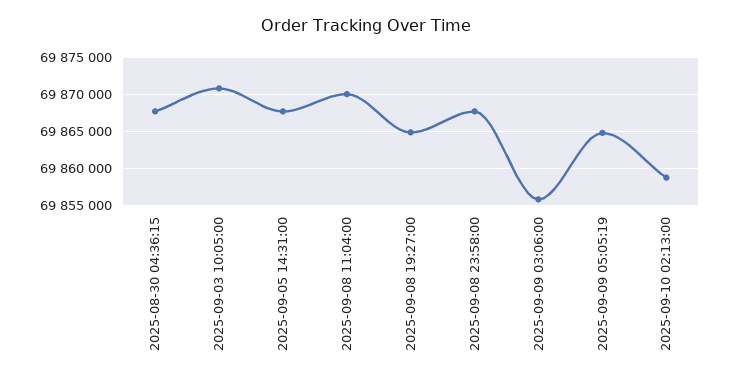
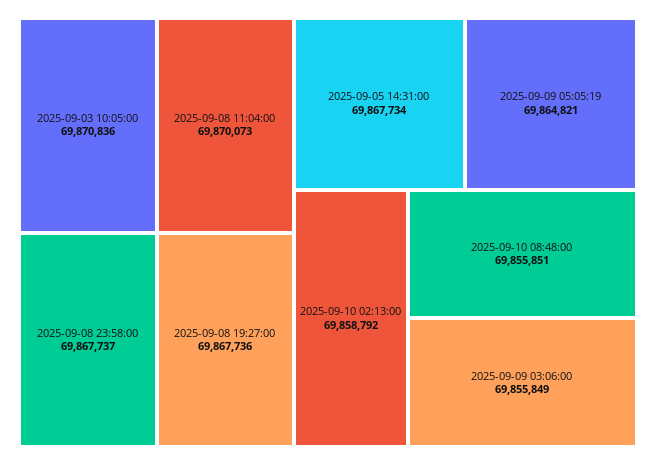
2025-08-30 04:36:15: 69868000 -> none
2025-09-08 19:27:00: 69865000 -> 69867736
2025-09-10 08:48:00: none -> 69855851

